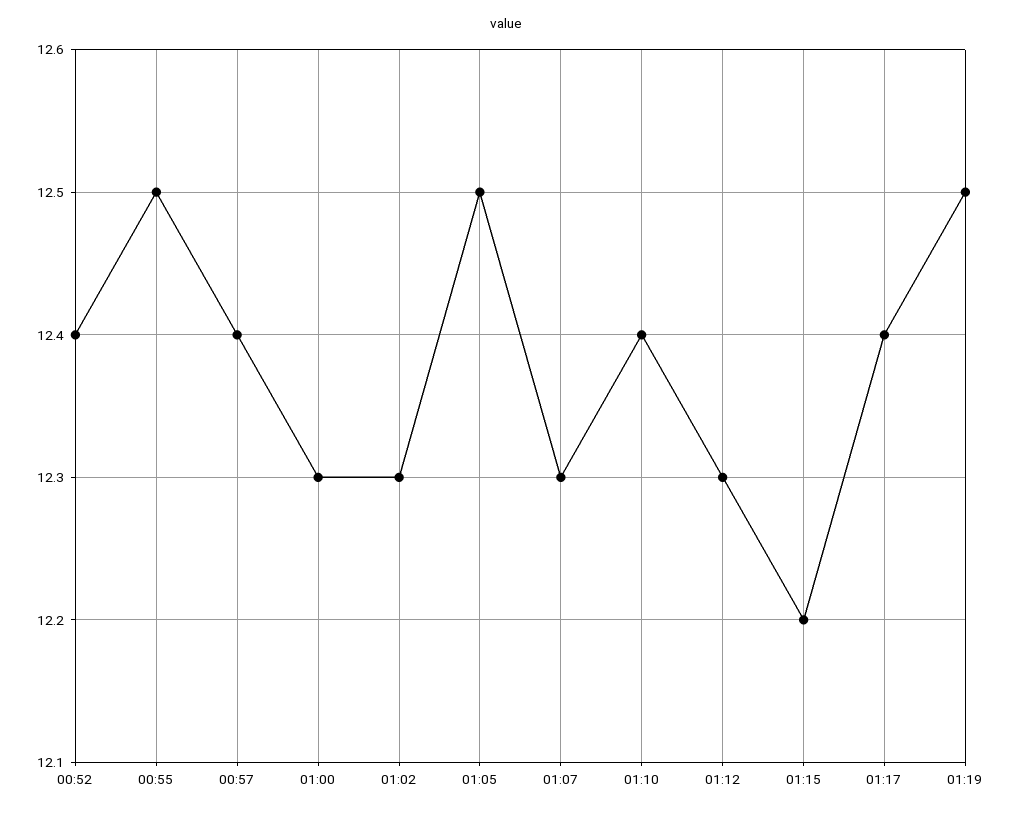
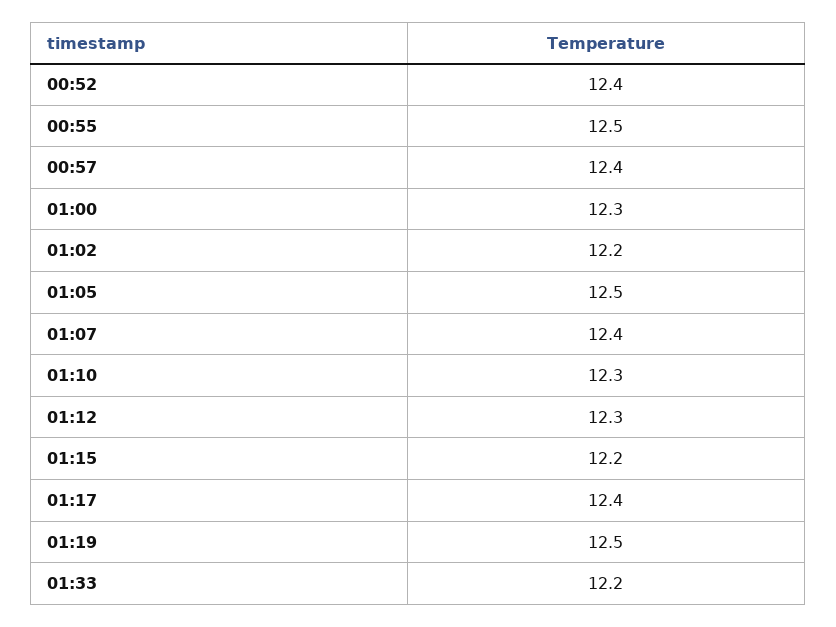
01:02: 12.3 -> 12.2
01:07: 12.3 -> 12.4
01:10: 12.4 -> 12.3
01:33: none -> 12.2

